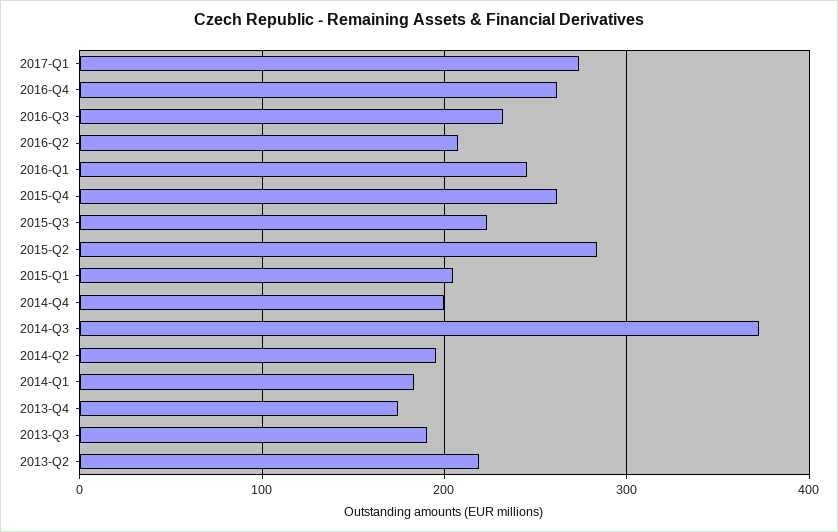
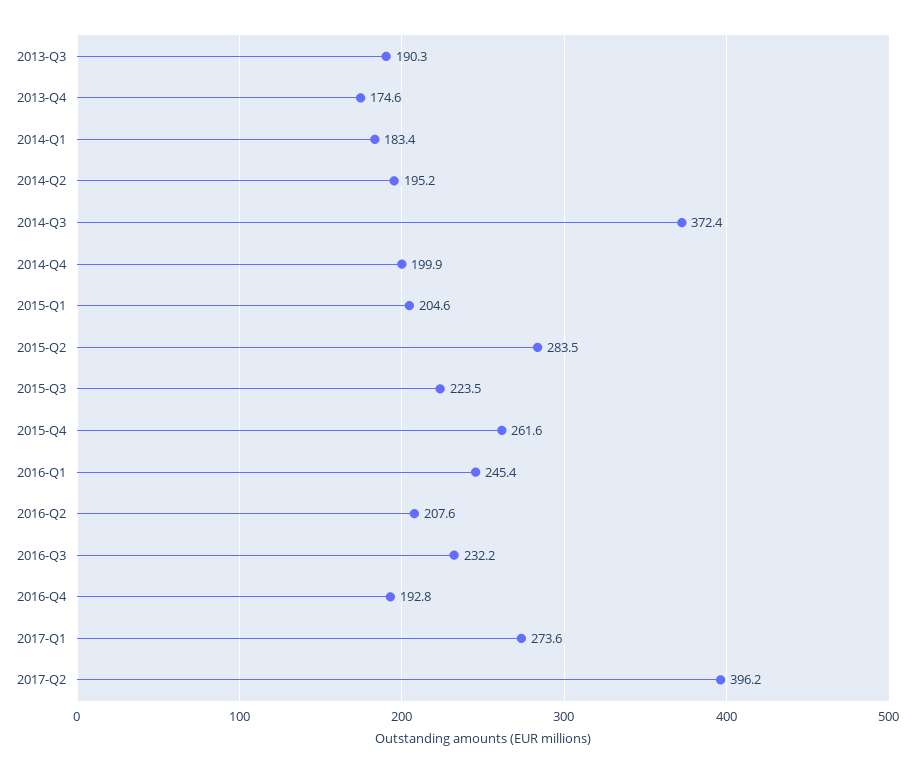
2016-Q4: 260 -> 192.8
2013-Q2: 220 -> none
2017-Q2: none -> 396.2

